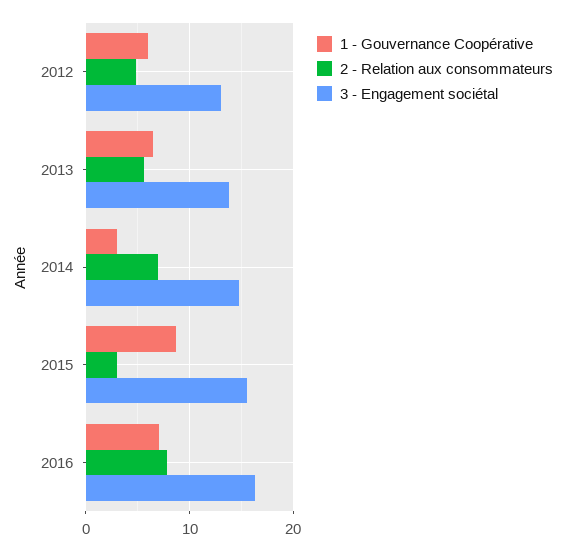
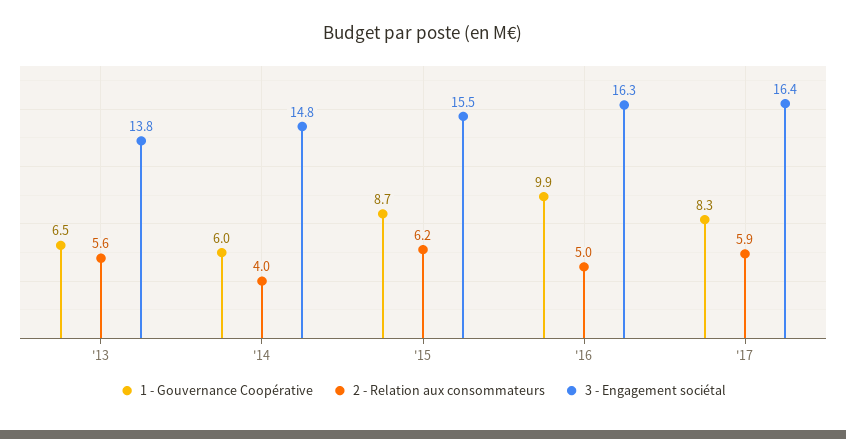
1 - Gouvernance Coopérative, 2012: 6 -> none
2 - Relation aux consommateurs, 2012: 5 -> none
3 - Engagement sociétal, 2012: 13 -> none
1 - Gouvernance Coopérative, 2014: 3 -> 6
2 - Relation aux consommateurs, 2014: 7 -> 4
2 - Relation aux consommateurs, 2015: 3 -> 6.2
1 - Gouvernance Coopérative, 2016: 7 -> 9.9
2 - Relation aux consommateurs, 2016: 8 -> 5
1 - Gouvernance Coopérative, '17: none -> 8.3
2 - Relation aux consommateurs, '17: none -> 5.9
3 - Engagement sociétal, '17: none -> 16.4

